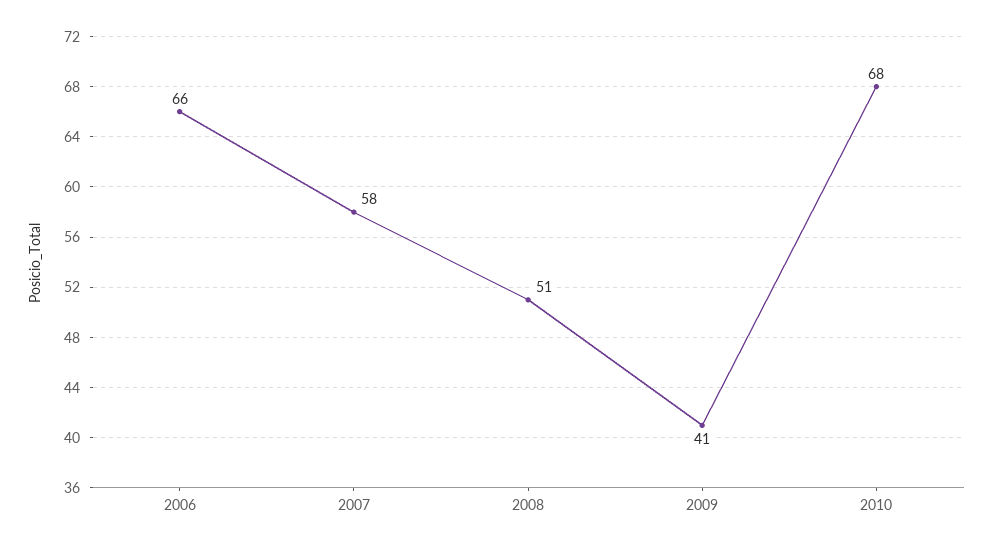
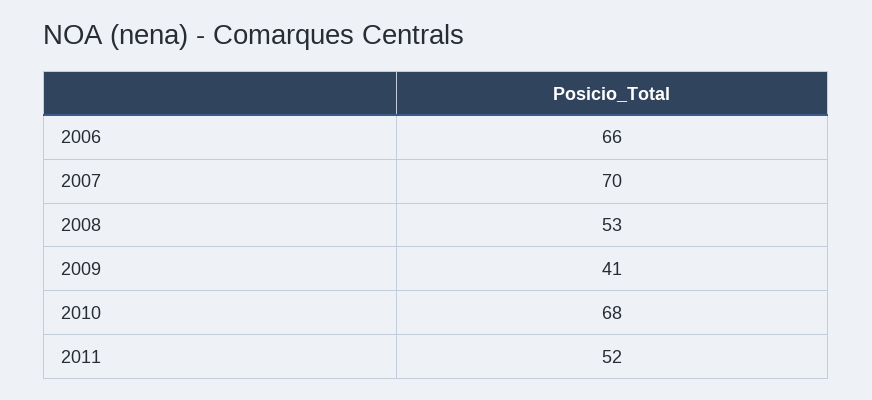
2007: 58 -> 70
2008: 51 -> 53
2011: none -> 52

